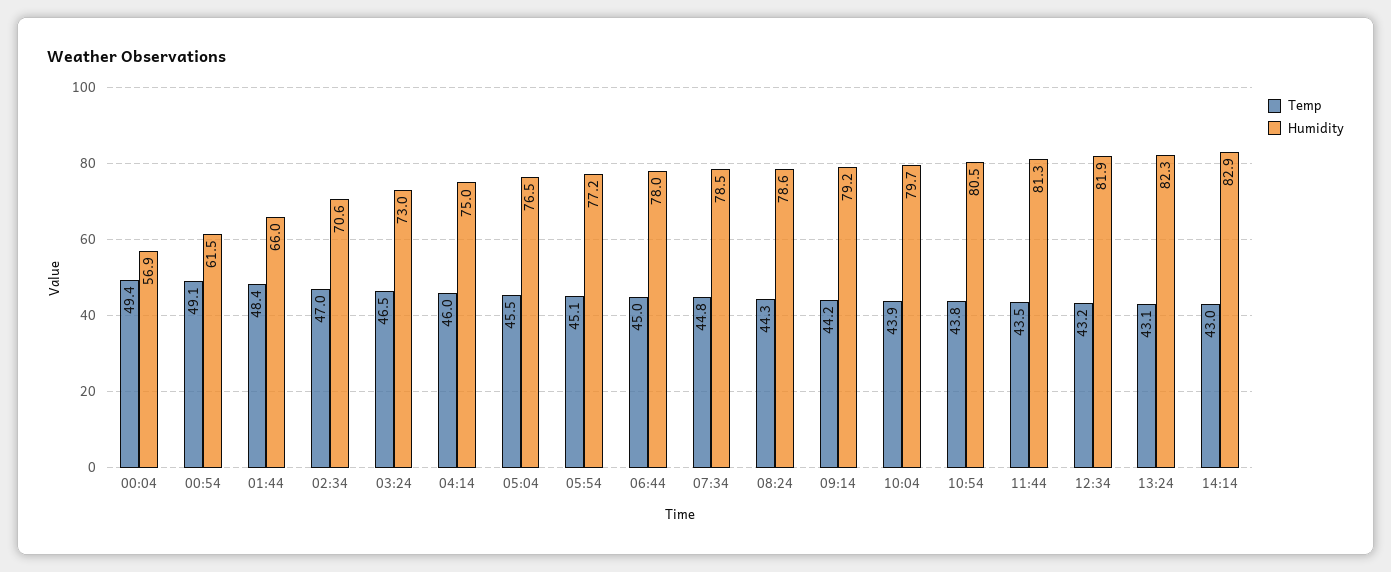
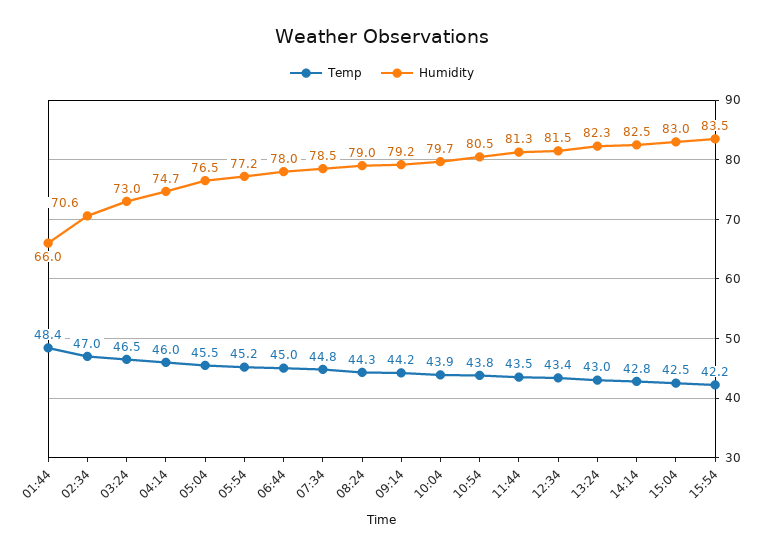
Temp, 00:04: 49.4 -> none
Humidity, 00:04: 56.9 -> none
Temp, 00:54: 49.1 -> none
Humidity, 00:54: 61.5 -> none
Humidity, 04:14: 75 -> 74.7
Temp, 05:54: 45.1 -> 45.2
Humidity, 08:24: 78.6 -> 79
Temp, 12:34: 43.2 -> 43.4
Humidity, 12:34: 81.9 -> 81.5
Temp, 13:24: 43.1 -> 43
Temp, 14:14: 43 -> 42.8
Humidity, 14:14: 82.9 -> 82.5
Temp, 15:04: none -> 42.5
Humidity, 15:04: none -> 83
Temp, 15:54: none -> 42.2
Humidity, 15:54: none -> 83.5

